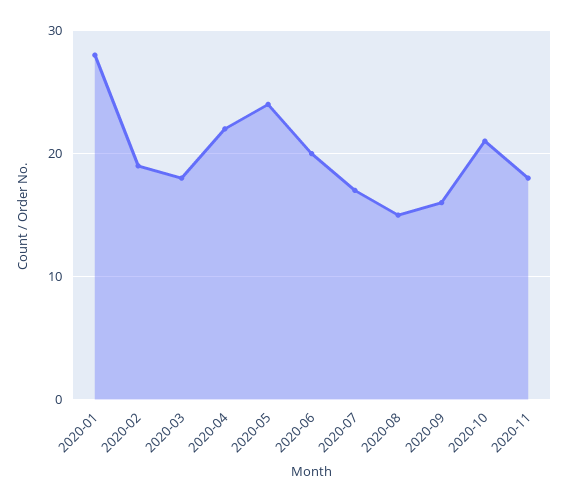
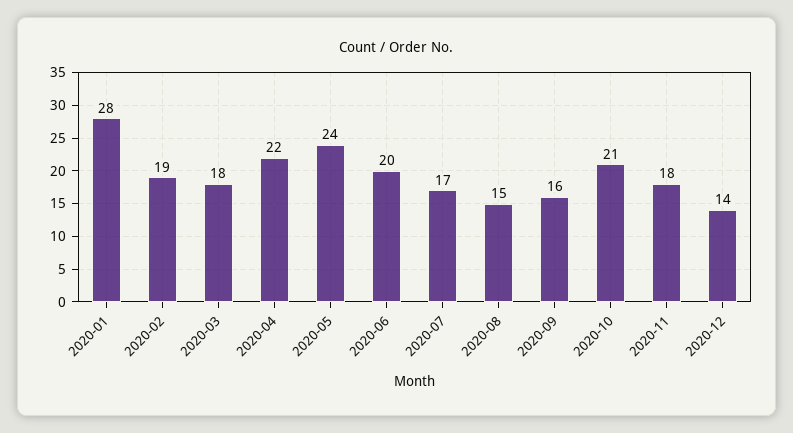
2020-12: none -> 14

